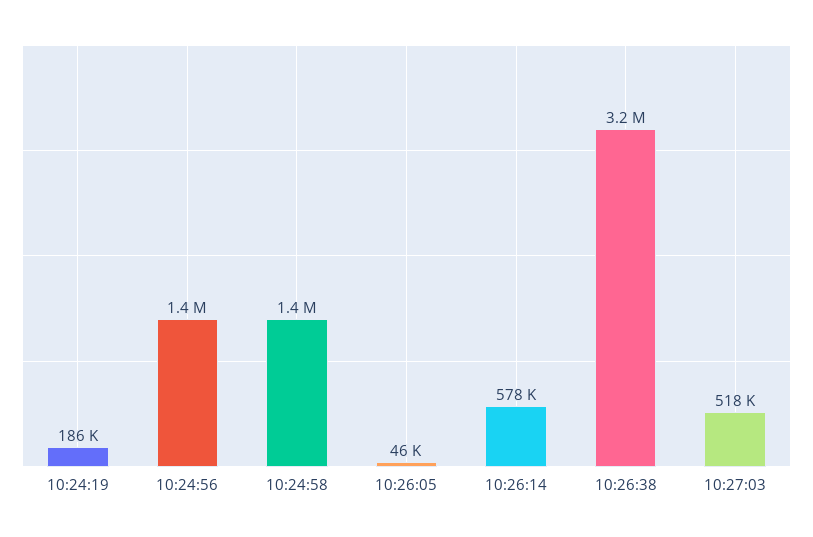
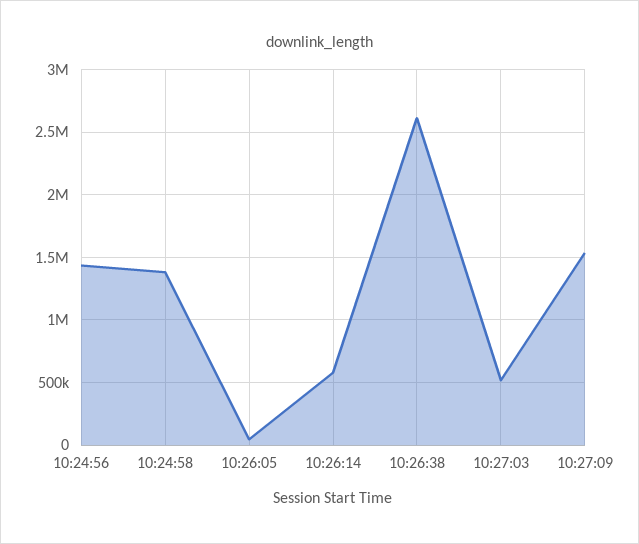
10:24:19: 186000 -> none
10:26:38: 3200000 -> 2600000
10:27:09: none -> 1550000

